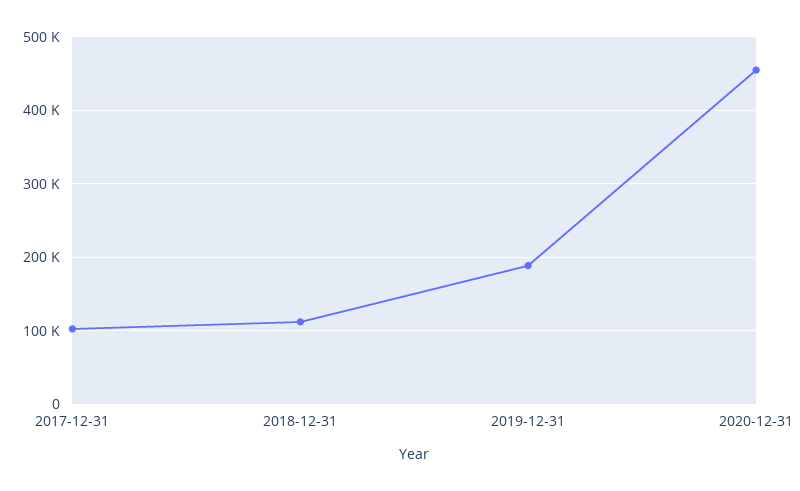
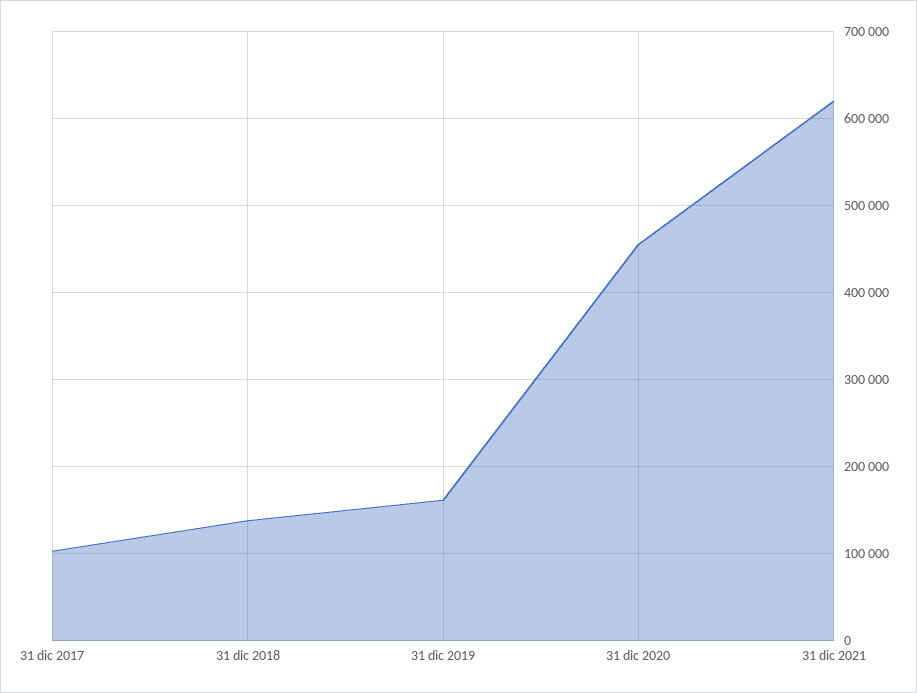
2018-12-31: 110000 -> 140000
2019-12-31: 190000 -> 160000
31 dic 2021: none -> 620000

